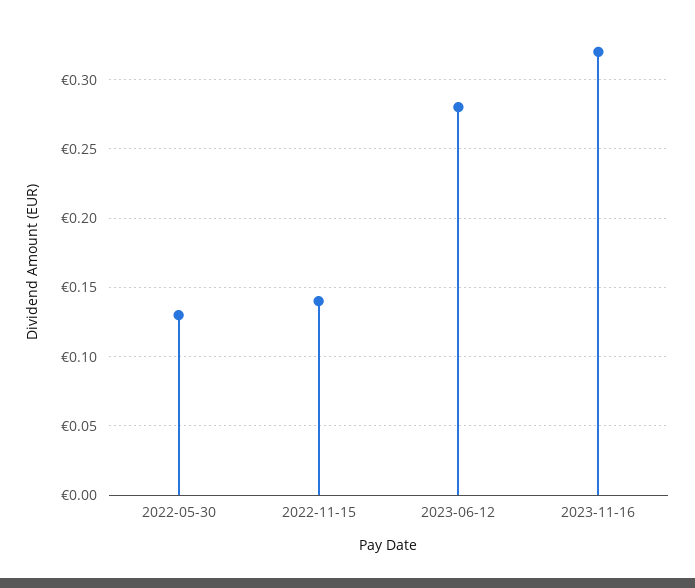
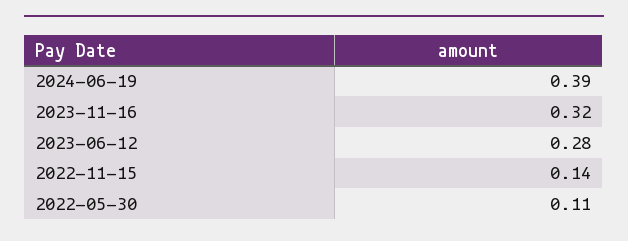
2022-05-30: 0.13 -> 0.11
2024-06-19: none -> 0.39

